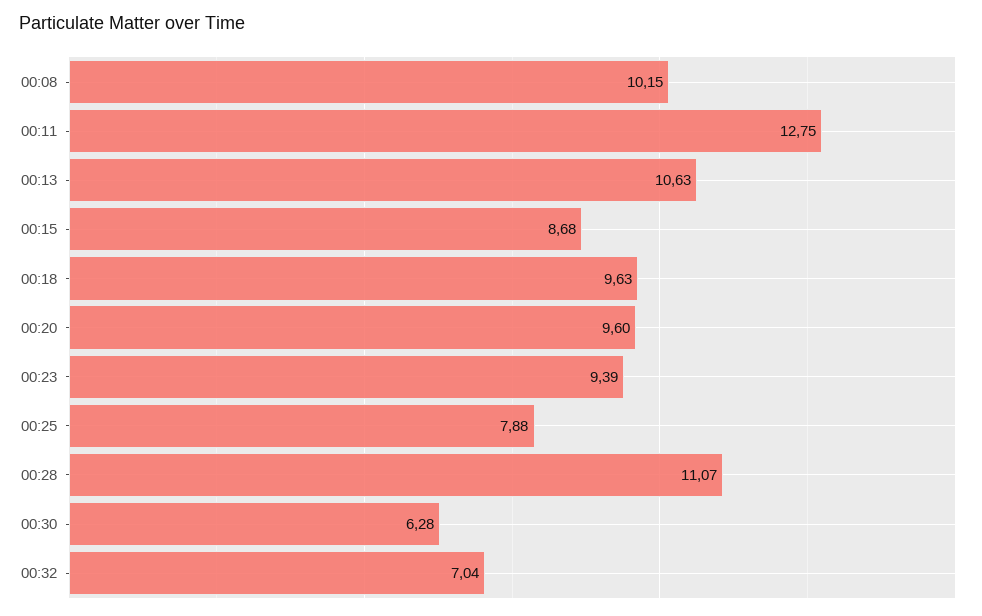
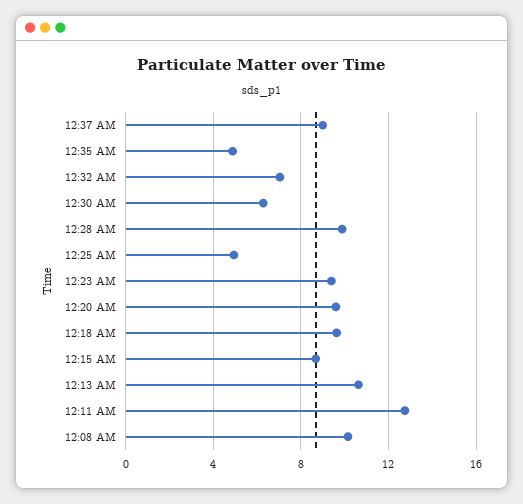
00:25: 7.88 -> 5
00:28: 11.07 -> 10
12:37 AM: none -> 9
12:35 AM: none -> 5

